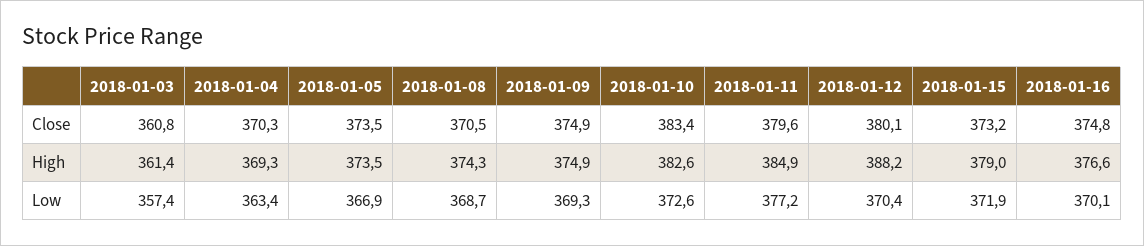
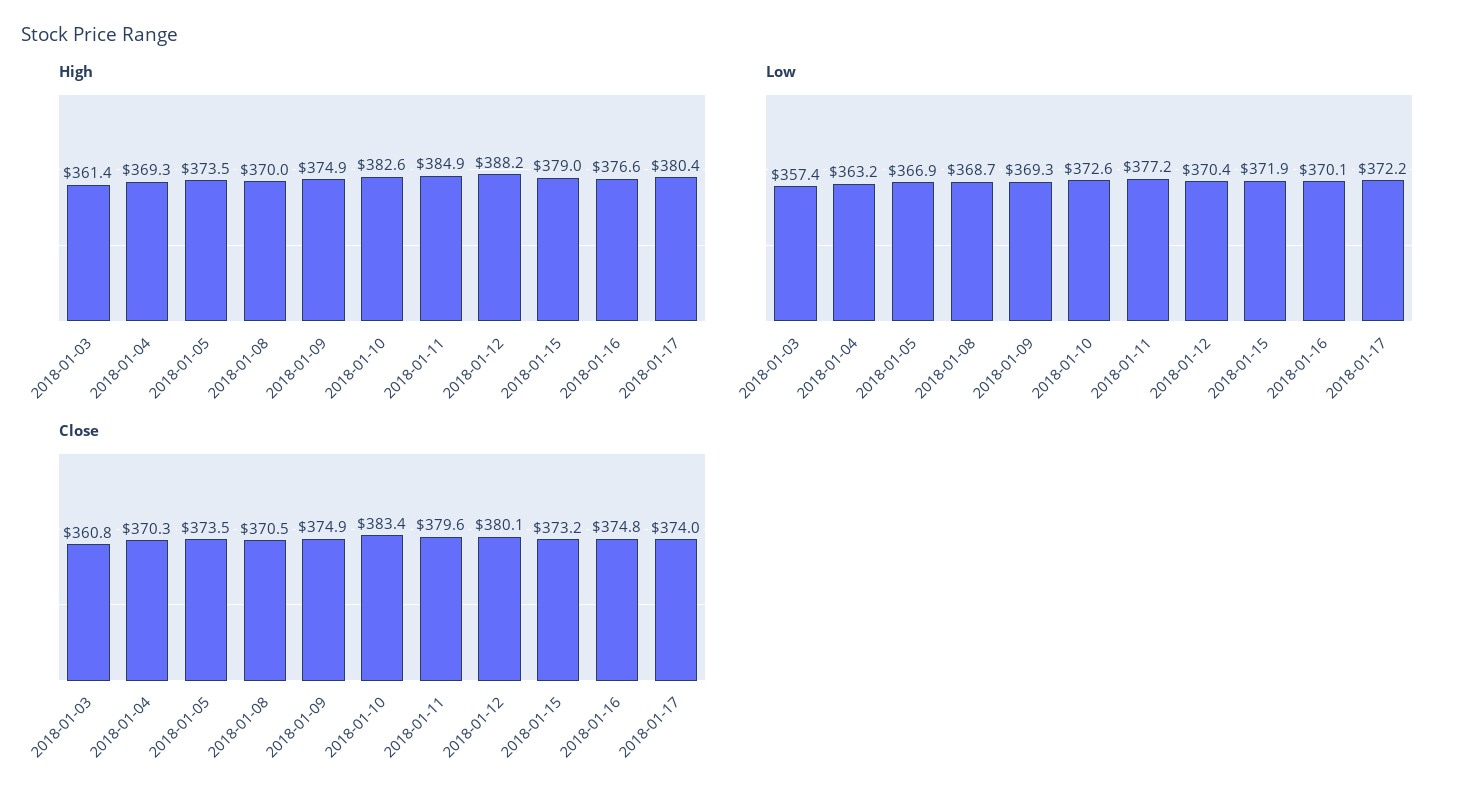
High, 2018-01-08: 374.3 -> 370
Low, 2018-01-04: 363.4 -> 363.2
High, 2018-01-17: none -> 380.4
Low, 2018-01-17: none -> 372.2
Close, 2018-01-17: none -> 374

